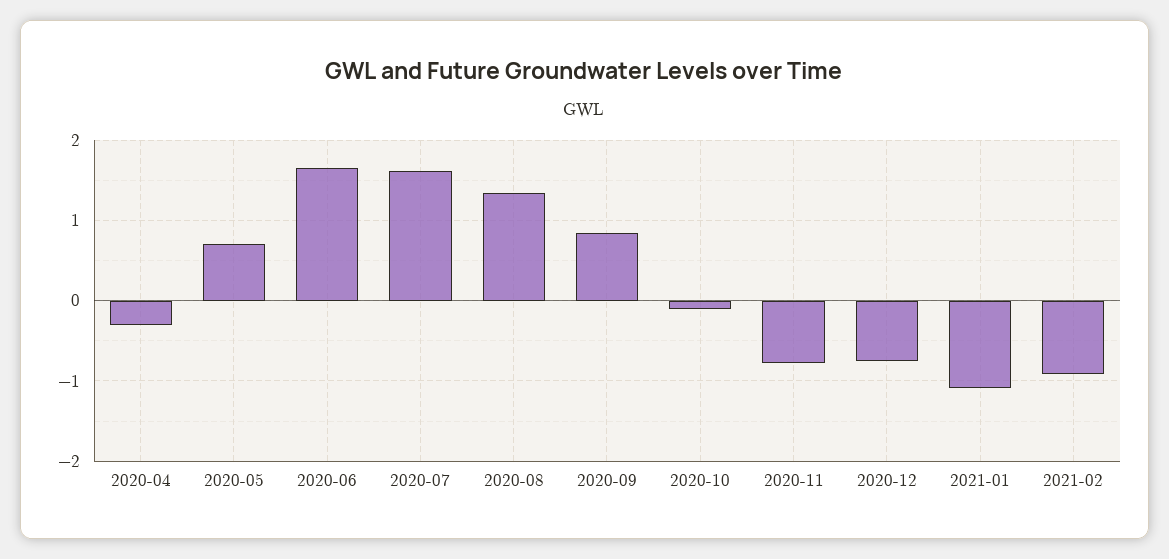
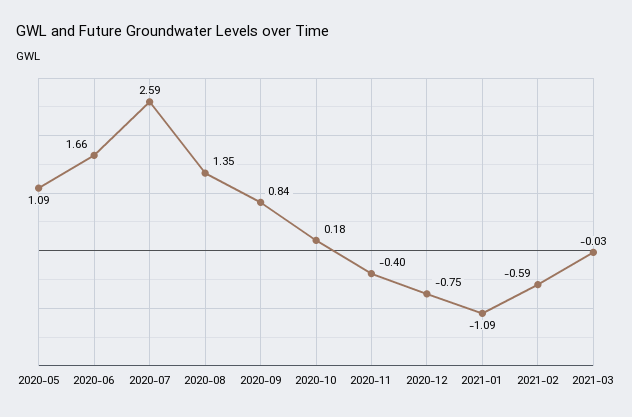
2020-04: -0.3 -> none
2020-05: 0.7 -> 1.09
2020-07: 1.6 -> 2.59
2020-10: -0.1 -> 0.18
2020-11: -0.8 -> -0.4
2021-02: -0.9 -> -0.59
2021-03: none -> -0.03

